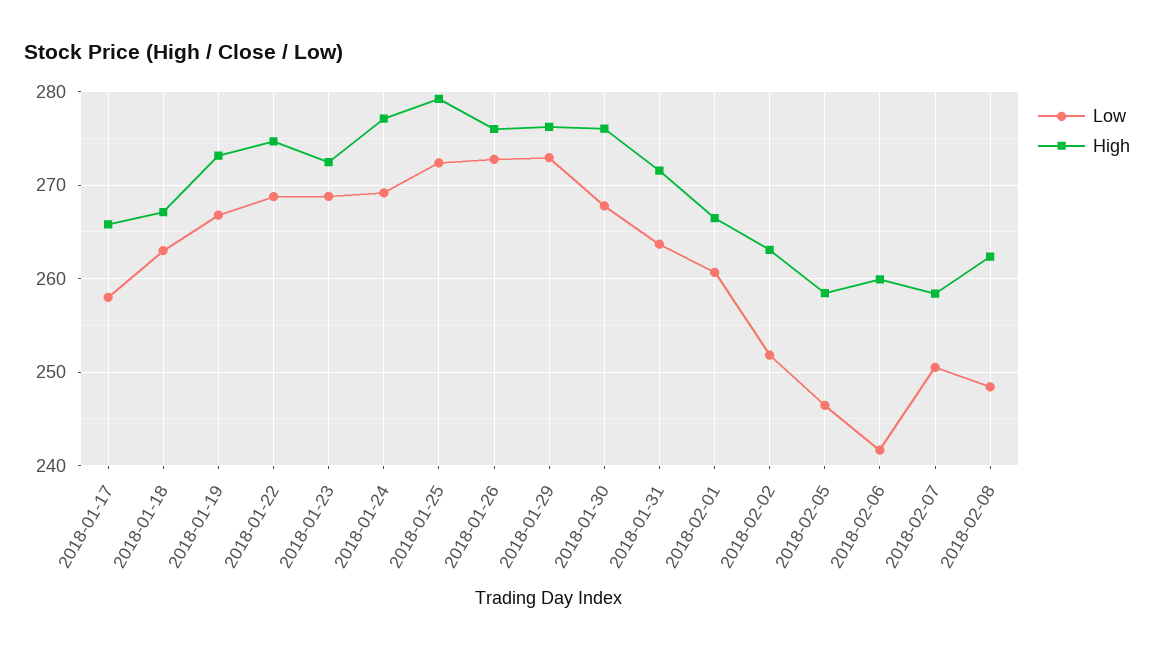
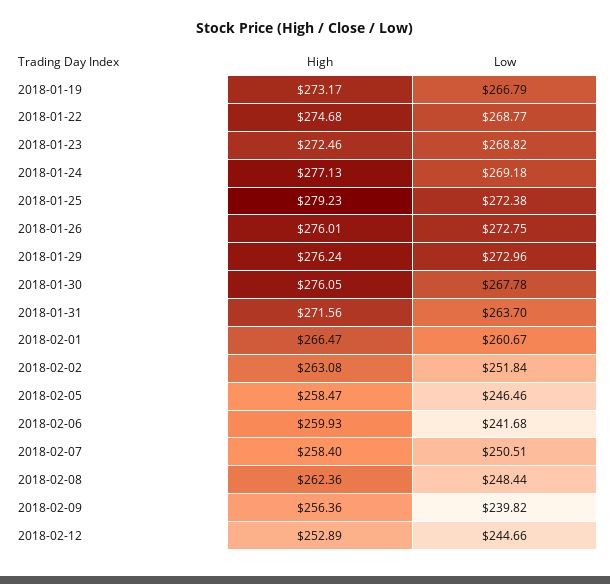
Low, 2018-01-17: 258 -> none
High, 2018-01-17: 266 -> none
Low, 2018-01-18: 263 -> none
High, 2018-01-18: 267 -> none
High, 2018-02-09: none -> 256.36
Low, 2018-02-09: none -> 239.82
High, 2018-02-12: none -> 252.89
Low, 2018-02-12: none -> 244.66

